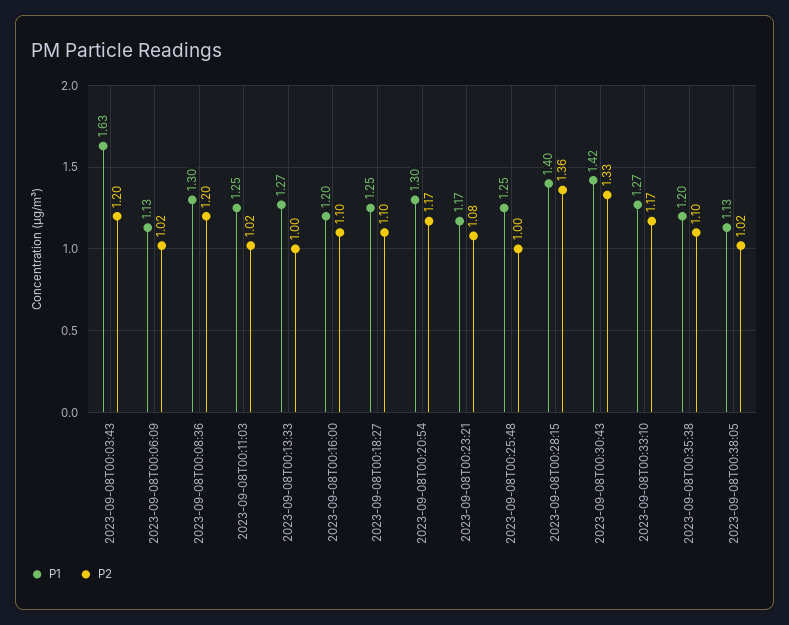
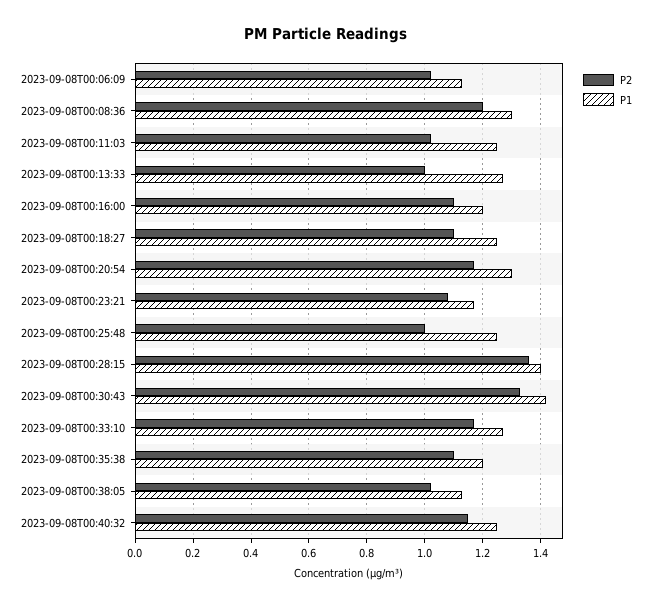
P1, 2023-09-08T00:03:43: 1.63 -> none
P2, 2023-09-08T00:03:43: 1.2 -> none
P2, 2023-09-08T00:40:32: none -> 1.15
P1, 2023-09-08T00:40:32: none -> 1.25

